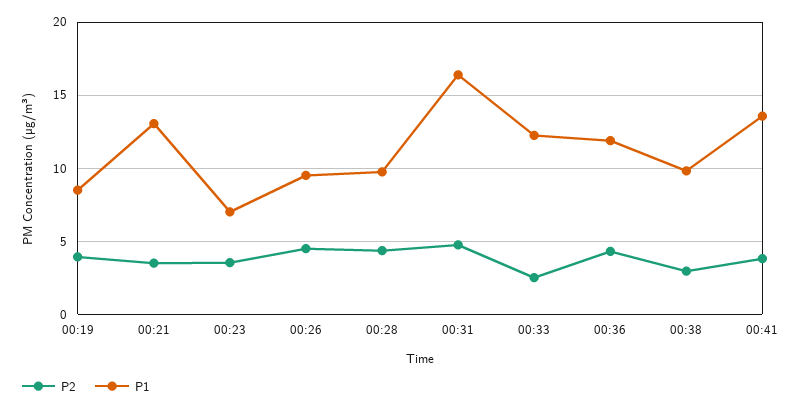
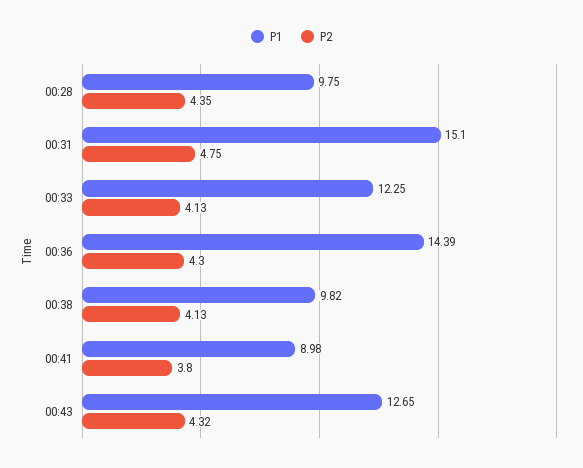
P2, 00:19: 4 -> none
P1, 00:19: 8.5 -> none
P2, 00:21: 3.5 -> none
P1, 00:21: 13 -> none
P2, 00:23: 3.5 -> none
P1, 00:23: 7 -> none
P2, 00:26: 4.5 -> none
P1, 00:26: 9.5 -> none
P1, 00:31: 16.5 -> 15.1
P2, 00:33: 2.5 -> 4.13
P1, 00:36: 12 -> 14.39
P2, 00:38: 3 -> 4.13
P1, 00:41: 13.5 -> 8.98
P1, 00:43: none -> 12.65
P2, 00:43: none -> 4.32

